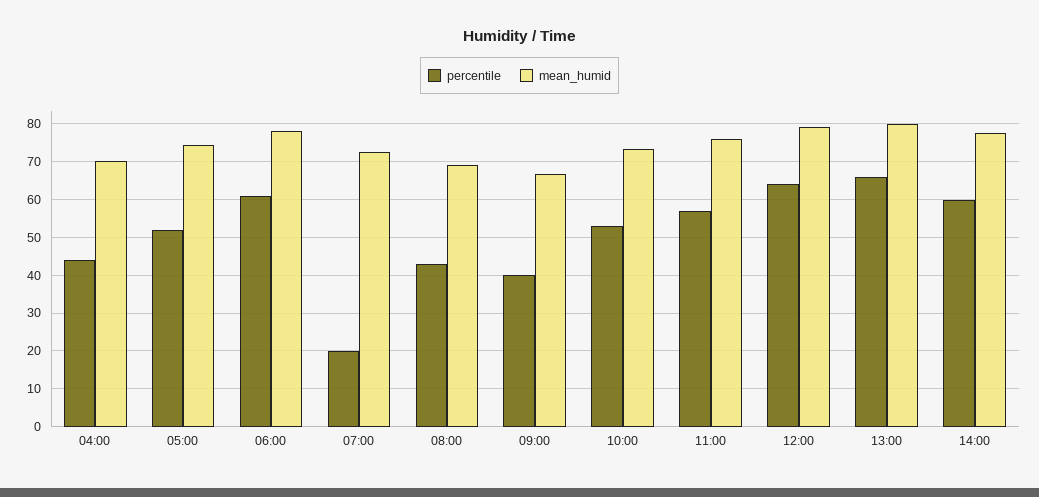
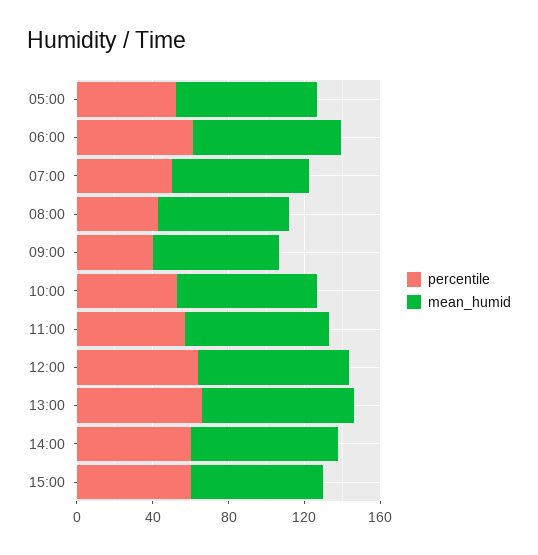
percentile, 04:00: 44 -> none
mean_humid, 04:00: 70 -> none
percentile, 07:00: 20 -> 50
percentile, 15:00: none -> 60
mean_humid, 15:00: none -> 70

